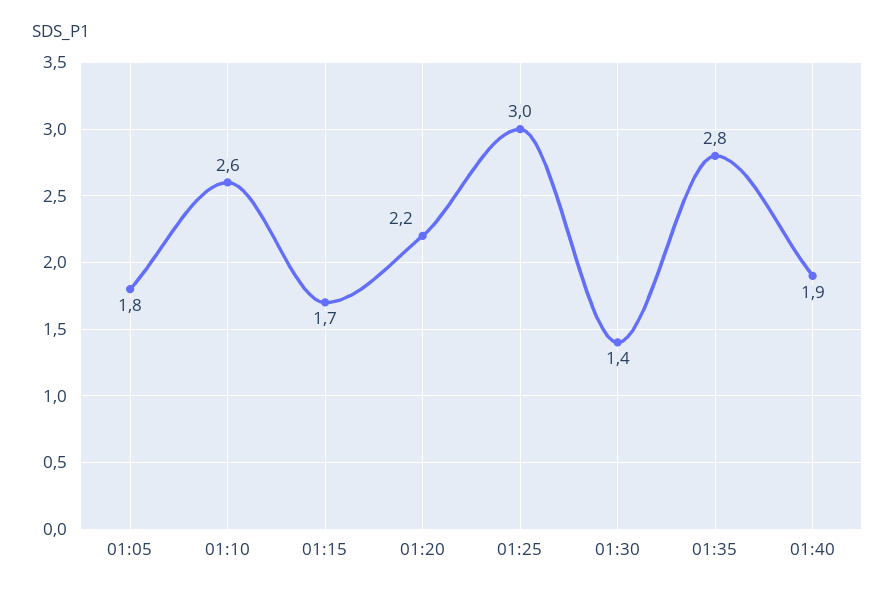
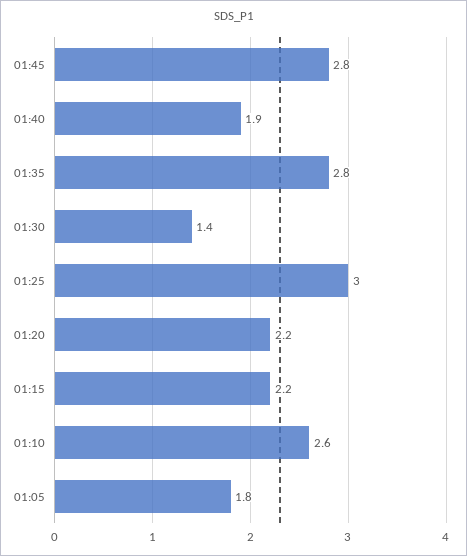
01:15: 1.7 -> 2.2
01:45: none -> 2.8

